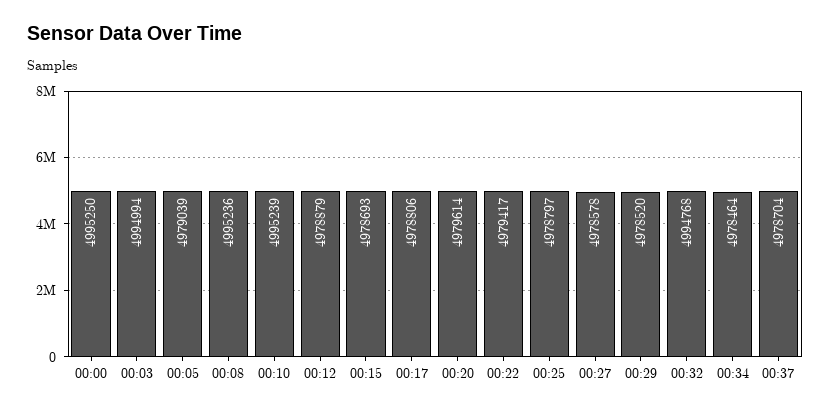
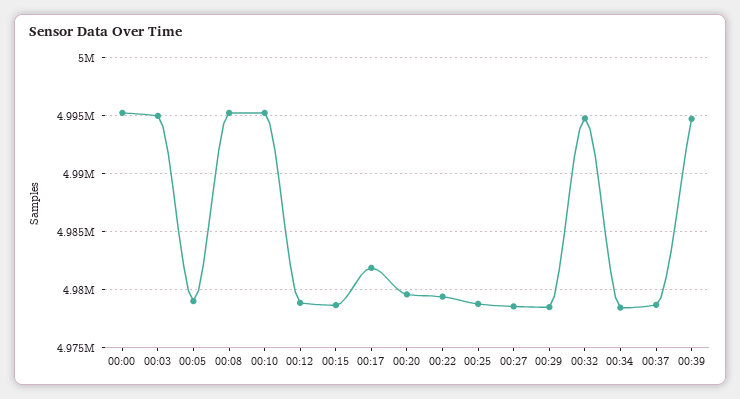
00:17: 4978806 -> 4982000
00:39: none -> 4995000

